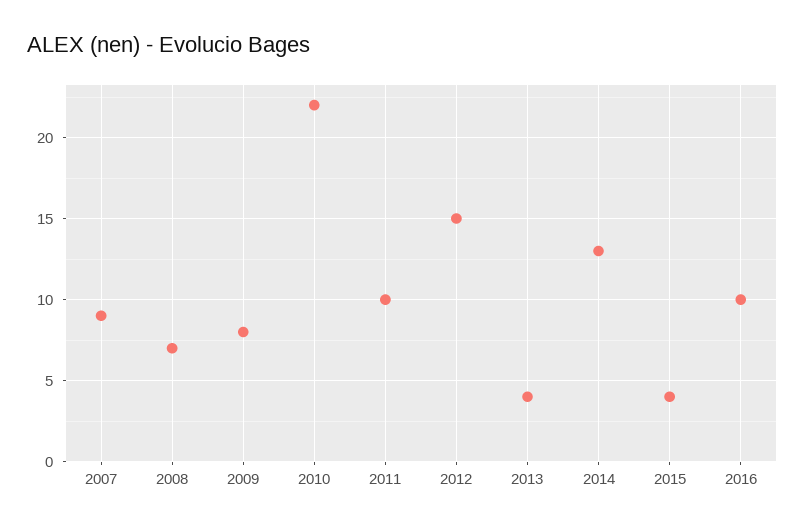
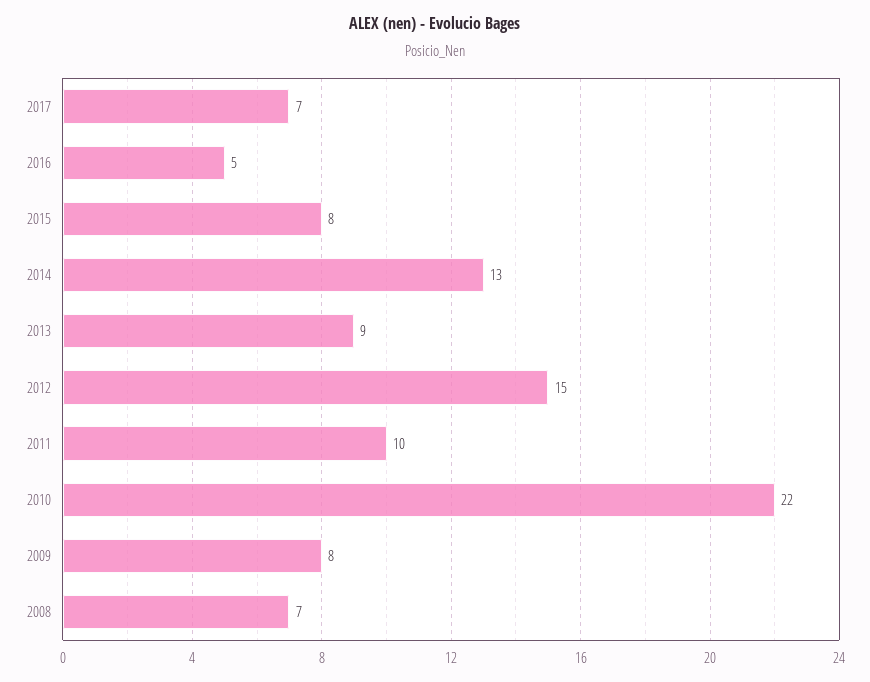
2007: 9 -> none
2013: 4 -> 9
2015: 4 -> 8
2016: 10 -> 5
2017: none -> 7

